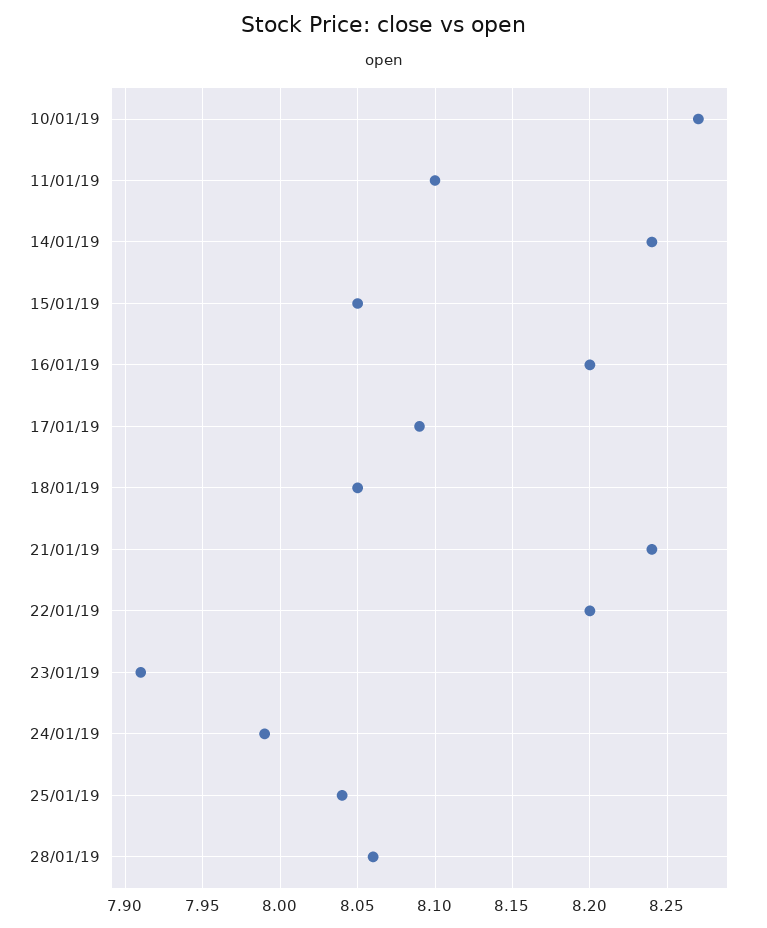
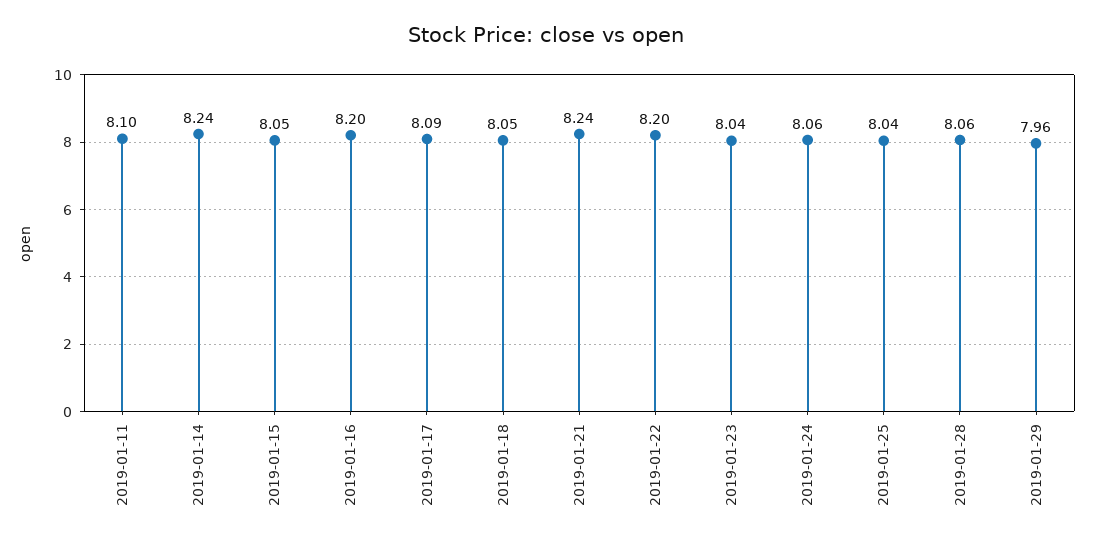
10/01/19: 8.27 -> none
23/01/19: 7.91 -> 8.04
24/01/19: 7.99 -> 8.06
2019-01-29: none -> 7.96

